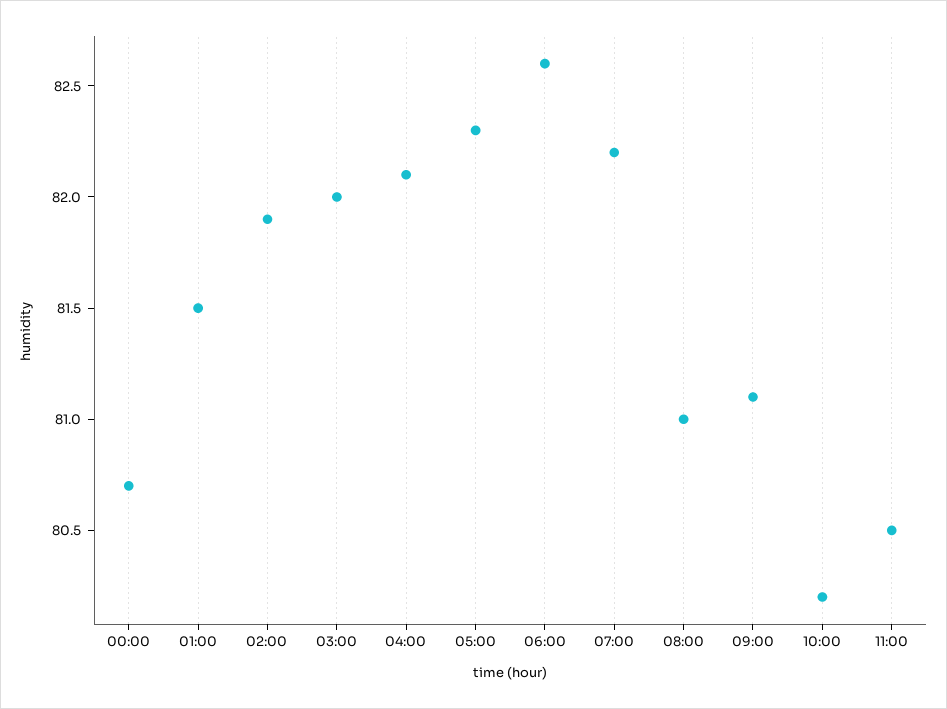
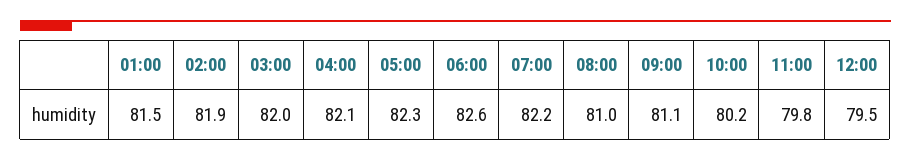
00:00: 80.7 -> none
11:00: 80.5 -> 79.8
12:00: none -> 79.5

